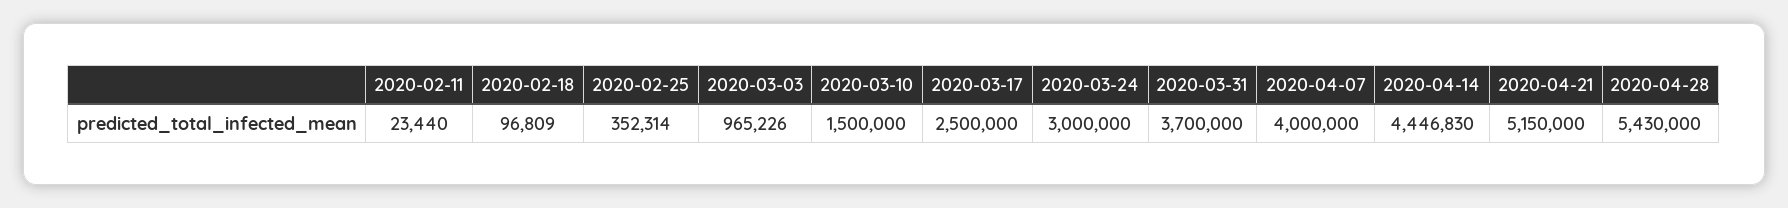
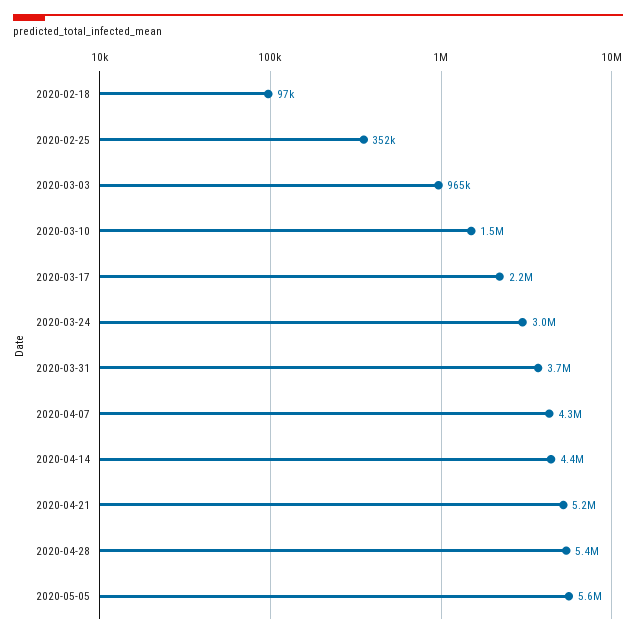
2020-02-11: 23440 -> none
2020-03-17: 2500000 -> 2200000
2020-04-07: 4000000 -> 4300000
2020-05-05: none -> 5600000

